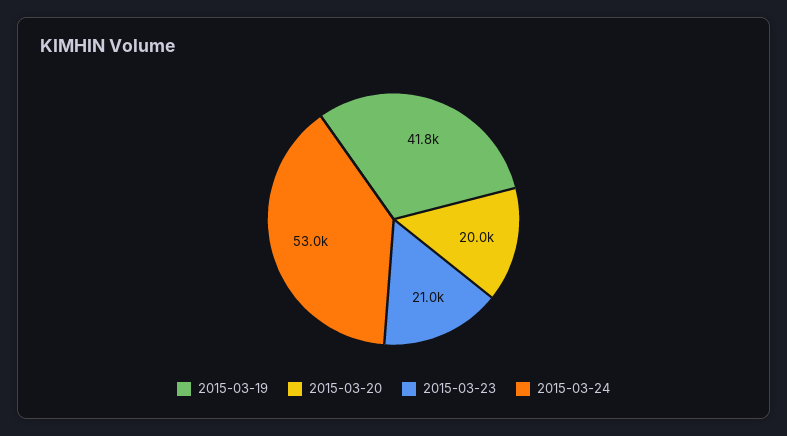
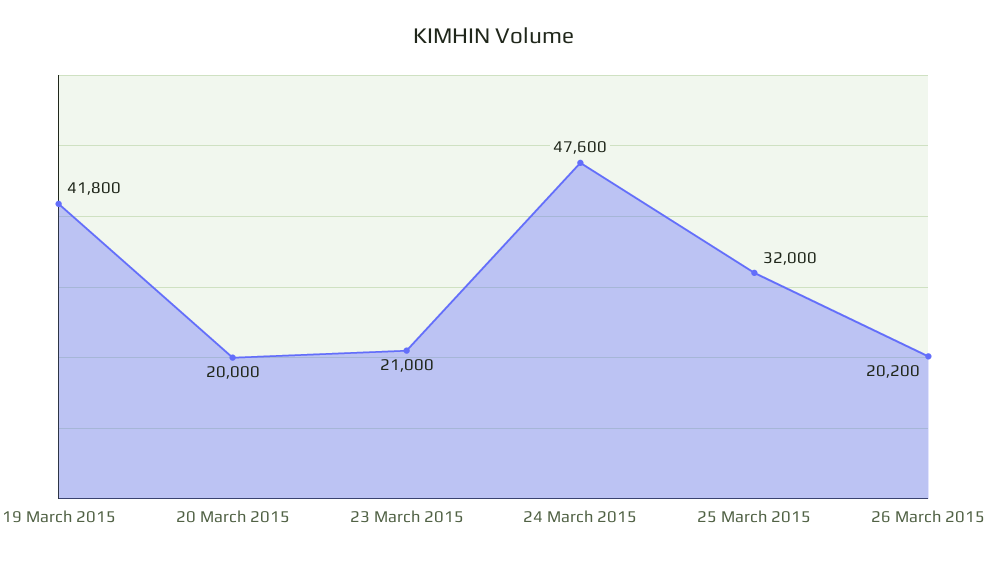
2015-03-24: 53000 -> 47600
25 March 2015: none -> 32000
26 March 2015: none -> 20200

